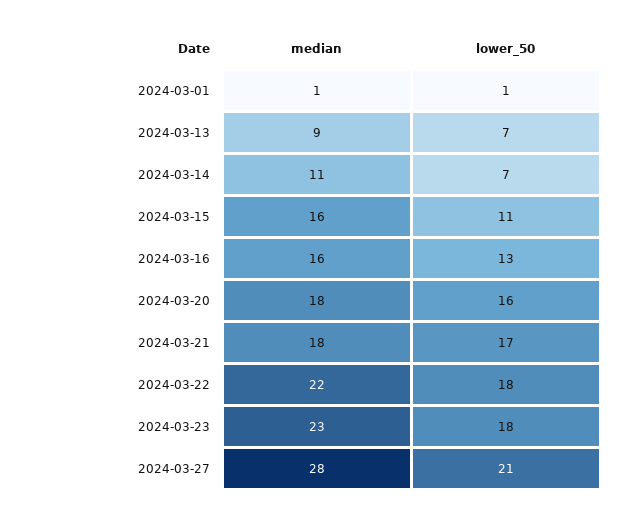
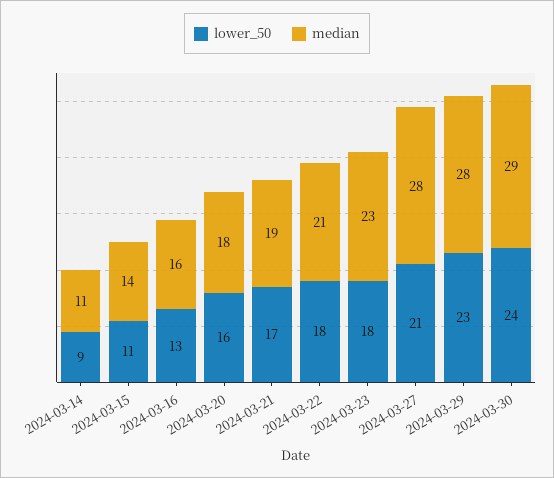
median, 2024-03-01: 1 -> none
lower_50, 2024-03-01: 1 -> none
median, 2024-03-13: 9 -> none
lower_50, 2024-03-13: 7 -> none
lower_50, 2024-03-14: 7 -> 9
median, 2024-03-15: 16 -> 14
median, 2024-03-21: 18 -> 19
median, 2024-03-22: 22 -> 21
lower_50, 2024-03-29: none -> 23
median, 2024-03-29: none -> 28
lower_50, 2024-03-30: none -> 24
median, 2024-03-30: none -> 29

